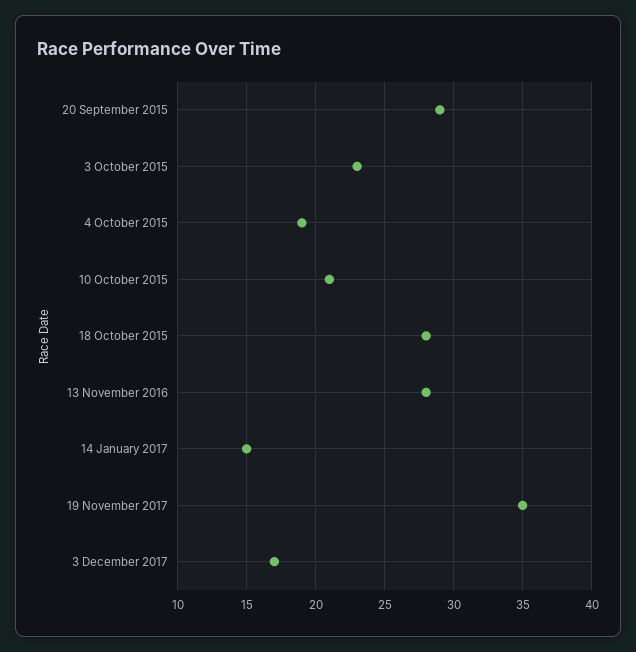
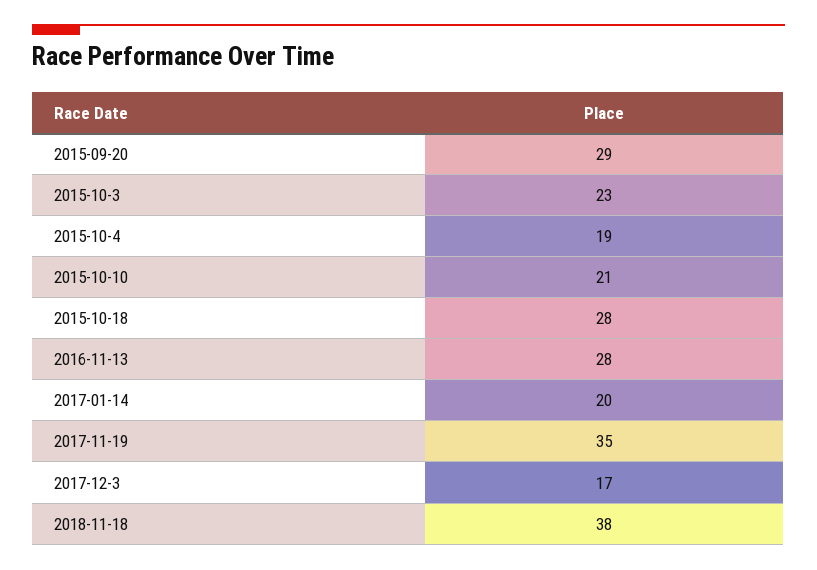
14 January 2017: 15 -> 20
2018-11-18: none -> 38

